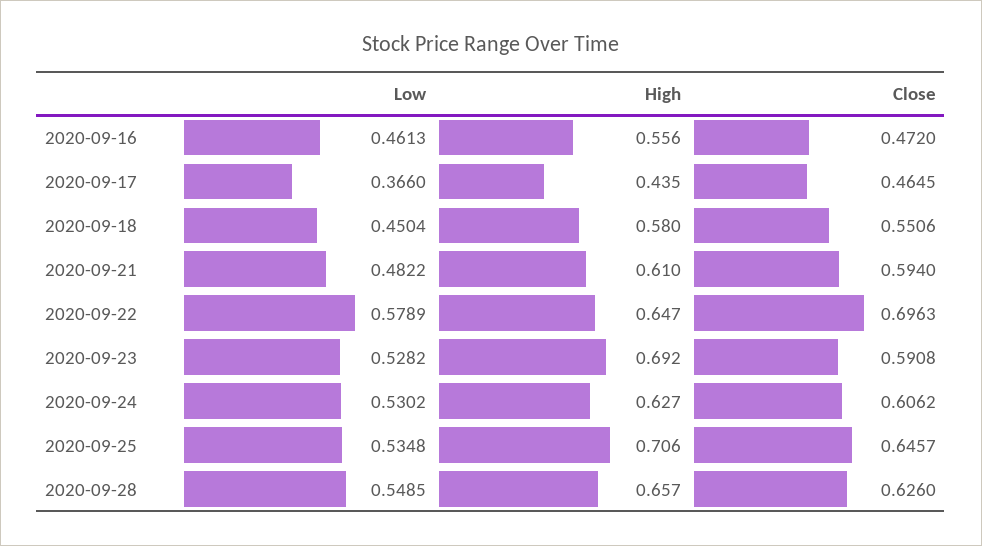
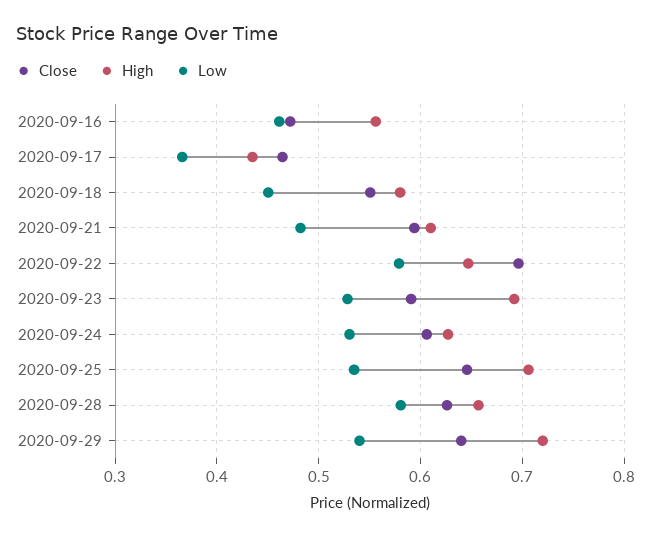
Low, 2020-09-28: 0.5485 -> 0.58
Close, 2020-09-29: none -> 0.64
High, 2020-09-29: none -> 0.72
Low, 2020-09-29: none -> 0.54

